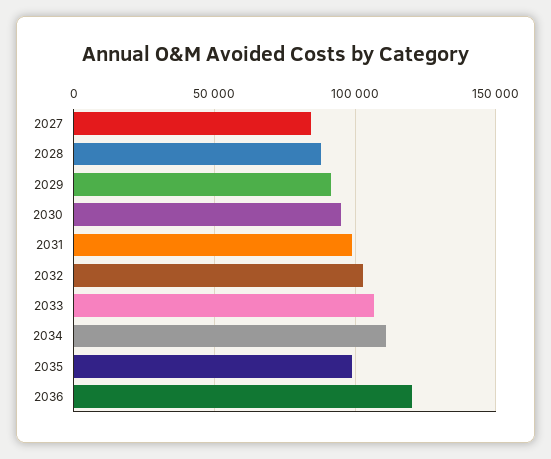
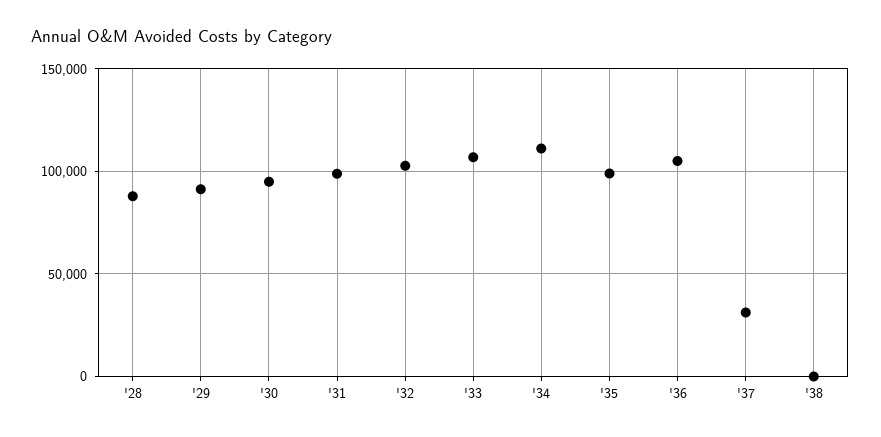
2027: 85000 -> none
2036: 120000 -> 105000
'37: none -> 30000
'38: none -> 0

